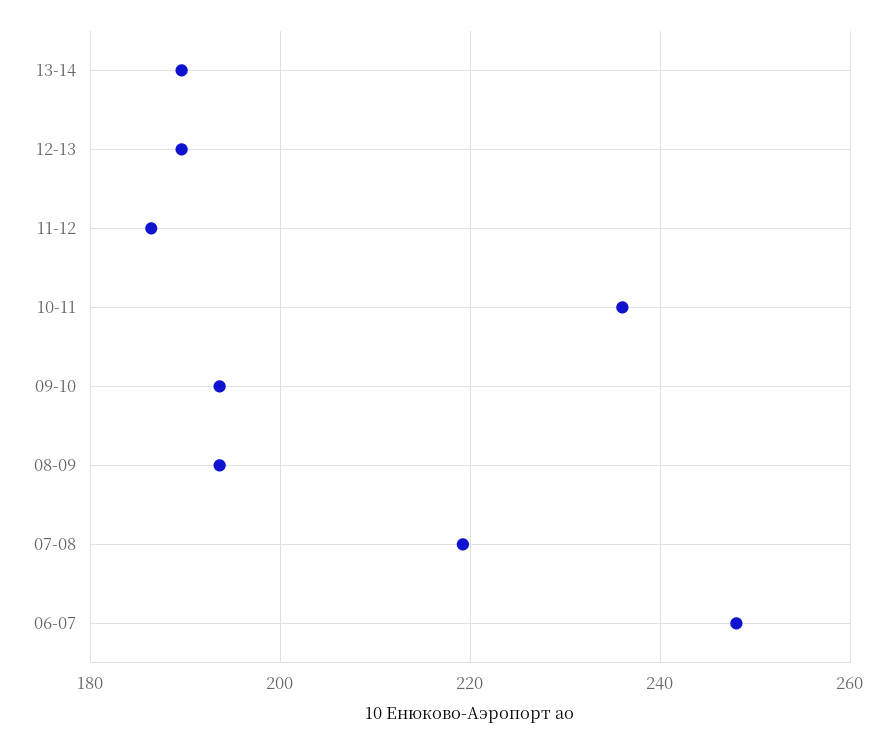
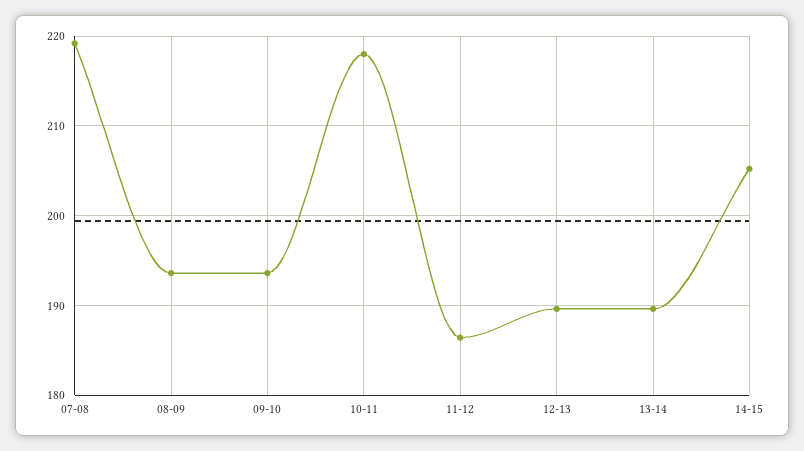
10-11: 236 -> 218
06-07: 248 -> none
14-15: none -> 205

